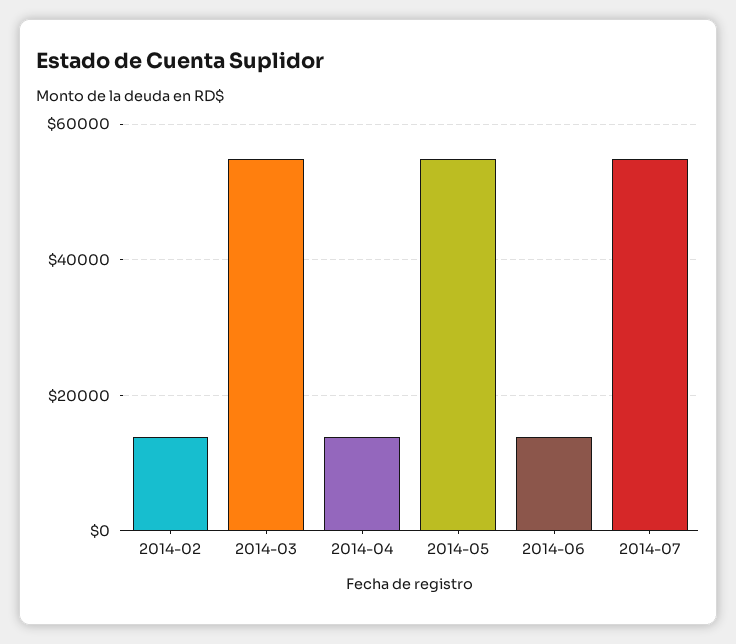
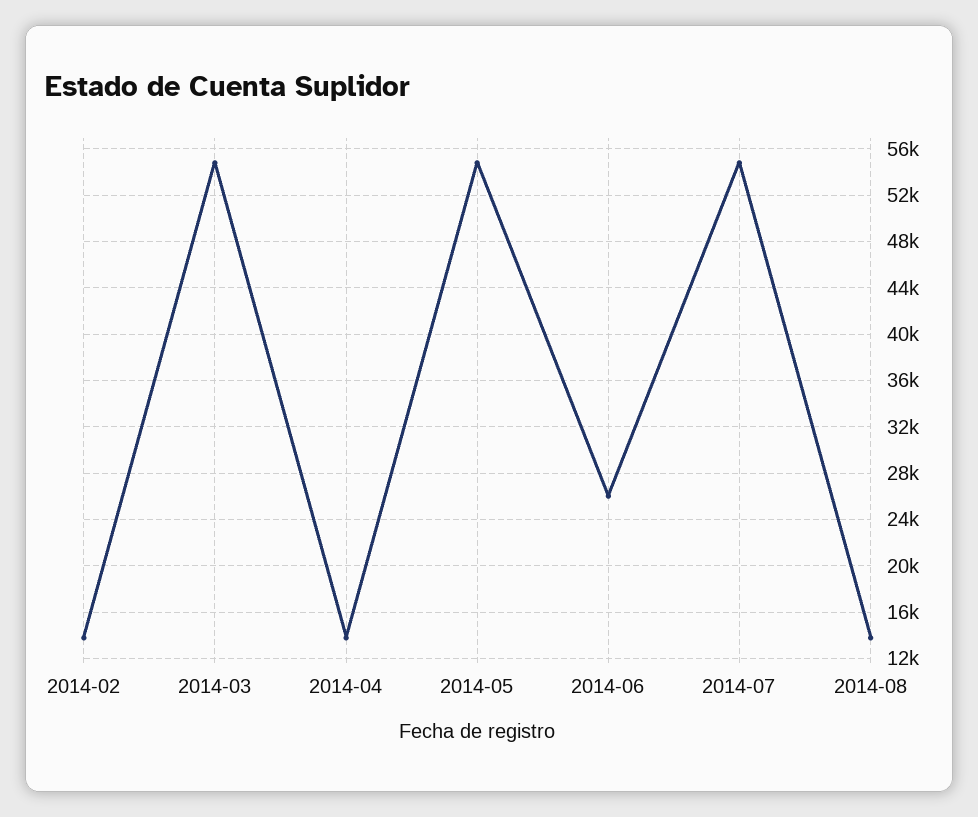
2014-06: 14000 -> 26000
2014-08: none -> 14000

